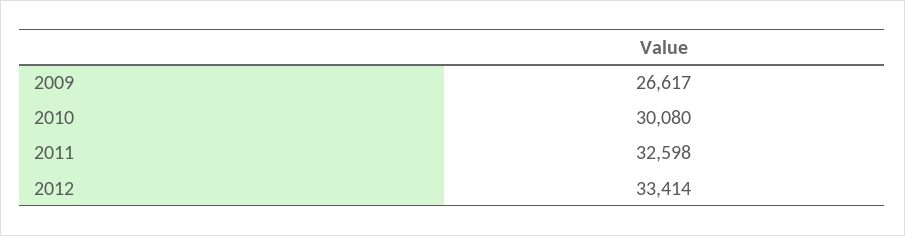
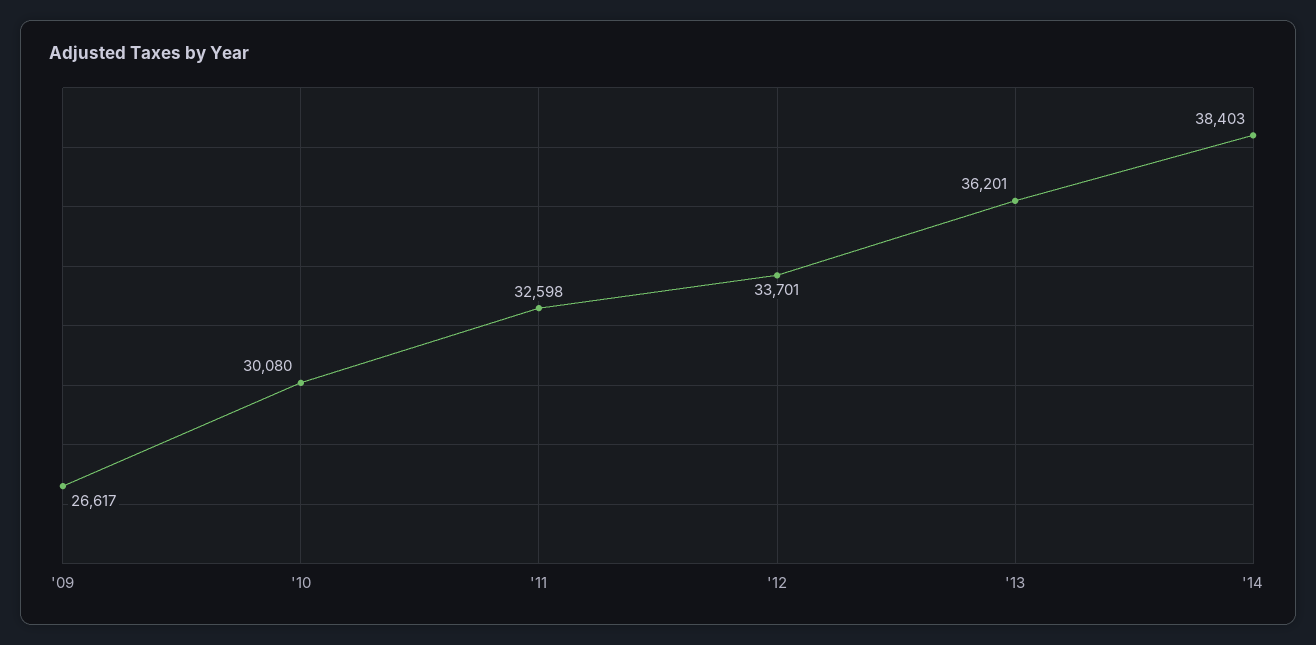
2012: 33414 -> 33701
'13: none -> 36201
'14: none -> 38403

